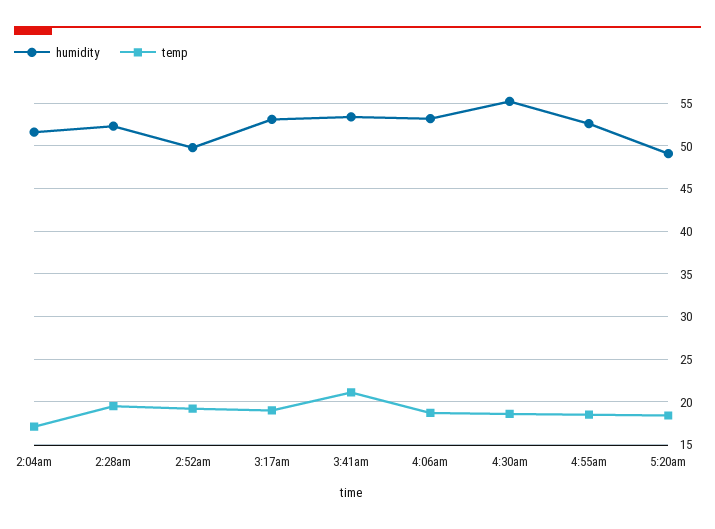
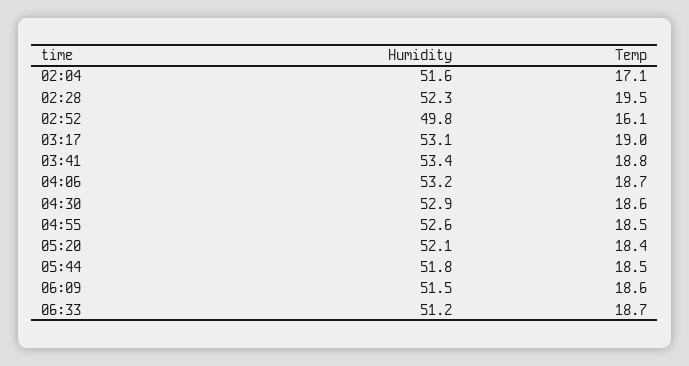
temp, 2:52am: 19 -> 16.1
temp, 3:41am: 21 -> 18.8
humidity, 4:30am: 55 -> 52.9
humidity, 5:20am: 49 -> 52.1
humidity, 05:44: none -> 51.8
temp, 05:44: none -> 18.5
humidity, 06:09: none -> 51.5
temp, 06:09: none -> 18.6
humidity, 06:33: none -> 51.2
temp, 06:33: none -> 18.7

